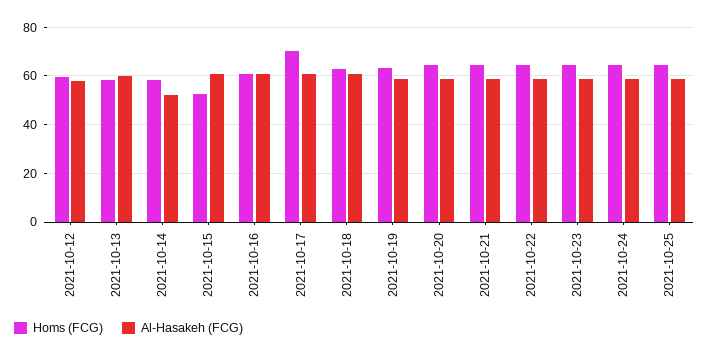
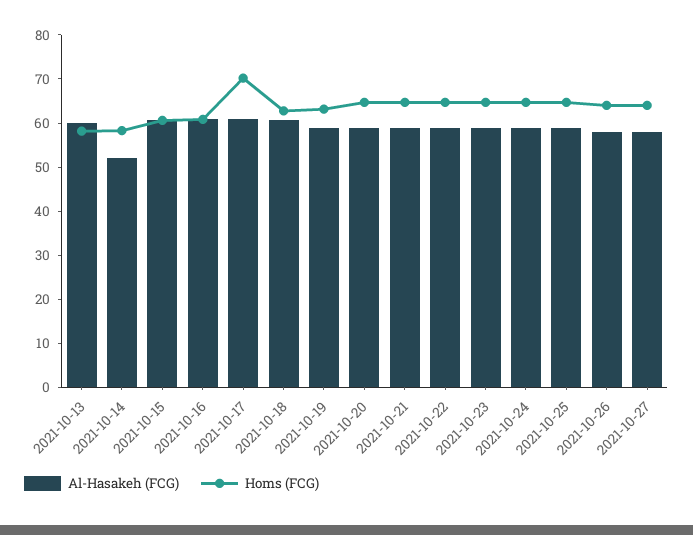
Homs (FCG), 2021-10-12: 60 -> none
Al-Hasakeh (FCG), 2021-10-12: 57.5 -> none
Homs (FCG), 2021-10-15: 52.5 -> 60
Al-Hasakeh (FCG), 2021-10-26: none -> 58
Homs (FCG), 2021-10-26: none -> 64
Al-Hasakeh (FCG), 2021-10-27: none -> 58
Homs (FCG), 2021-10-27: none -> 64

